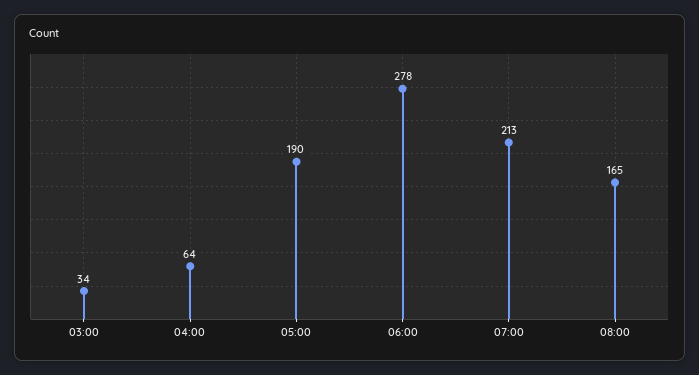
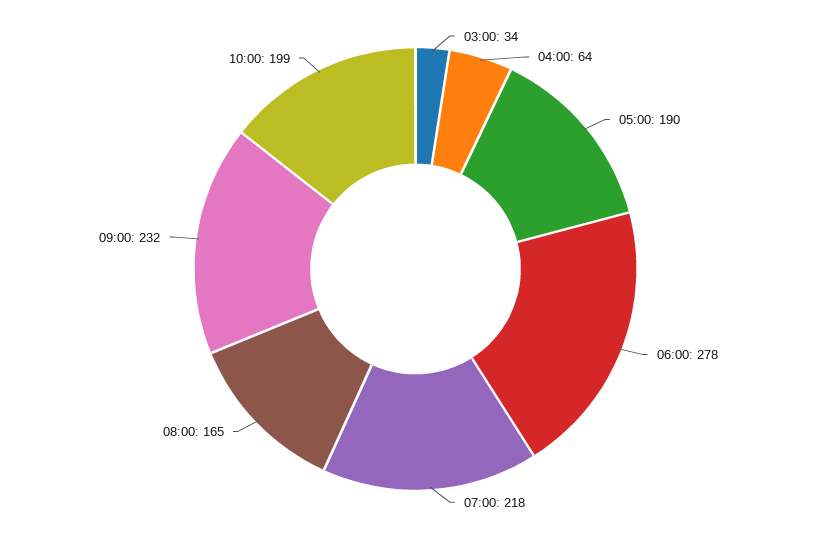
07:00: 213 -> 218
09:00: none -> 232
10:00: none -> 199

